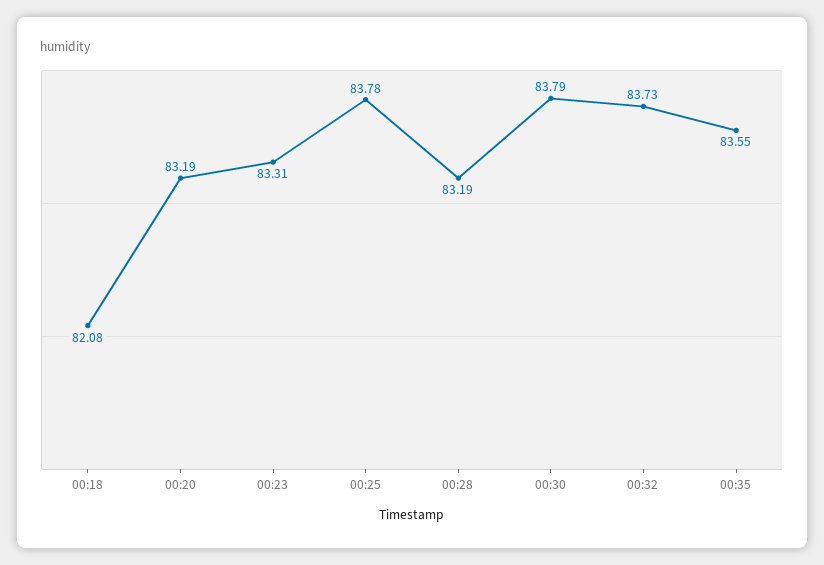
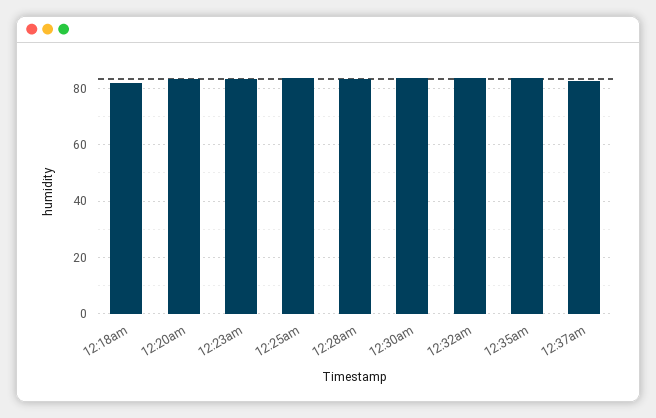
12:37am: none -> 82.5

